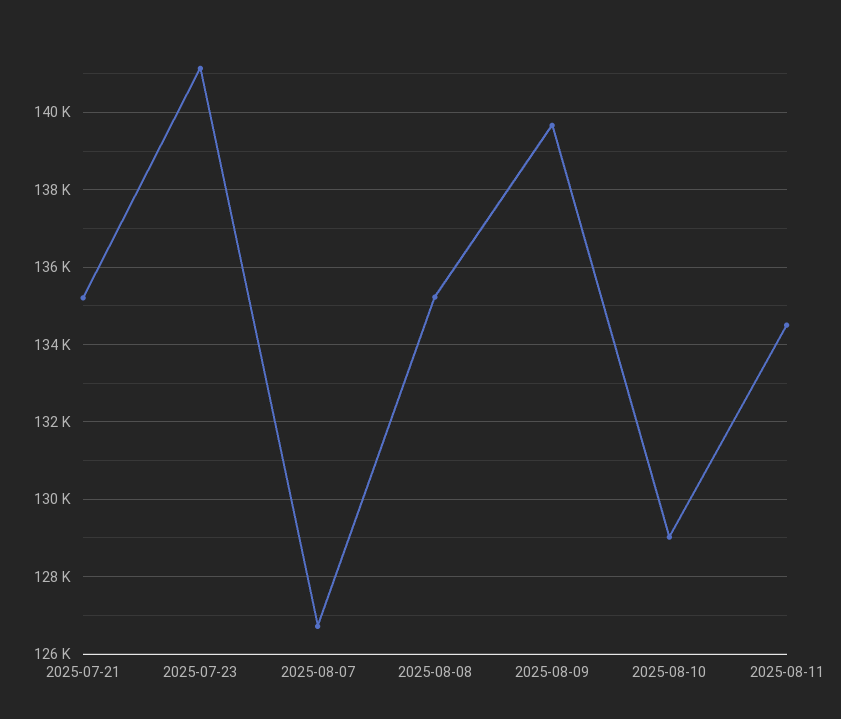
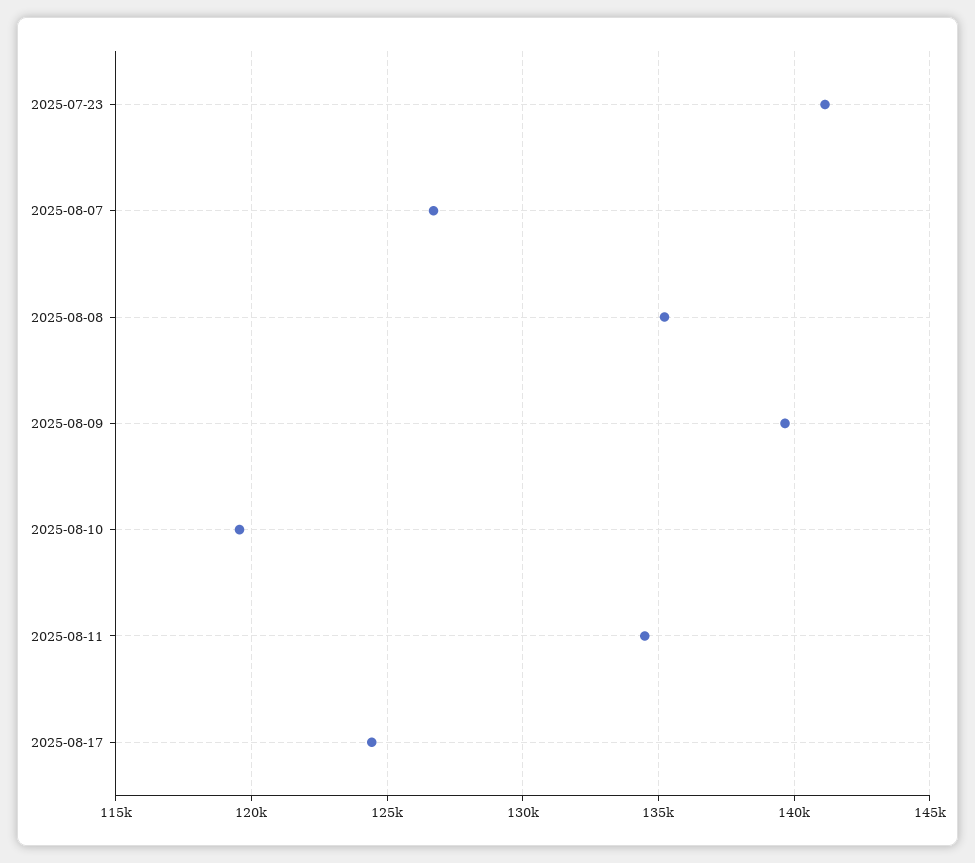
2025-07-21: 135200 -> none
2025-08-10: 129000 -> 119500
2025-08-17: none -> 124500

